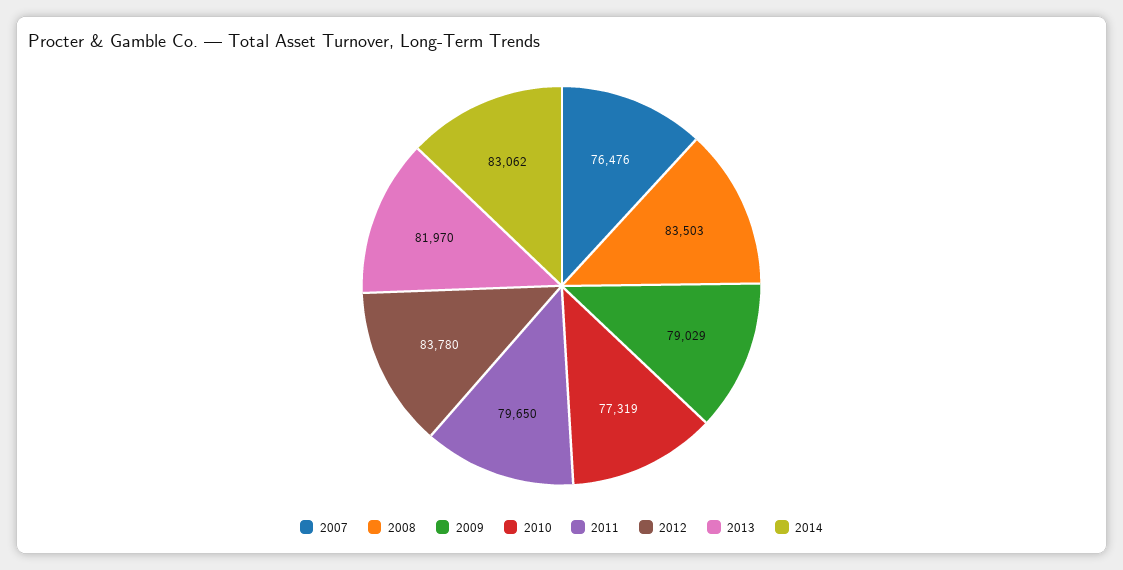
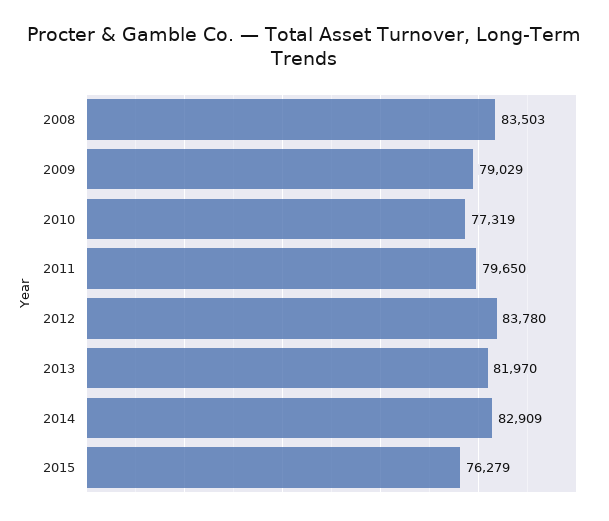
2007: 76476 -> none
2014: 83062 -> 82909
2015: none -> 76279

